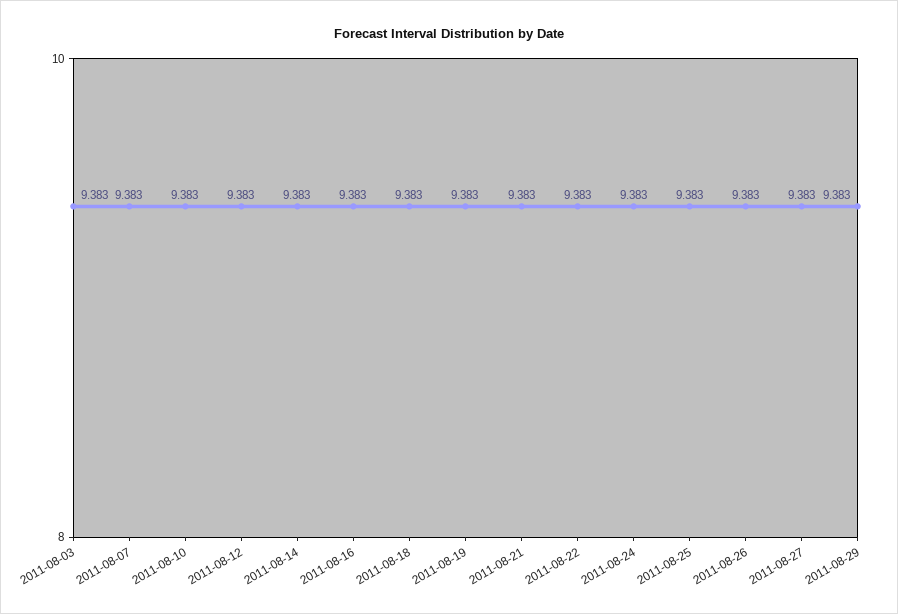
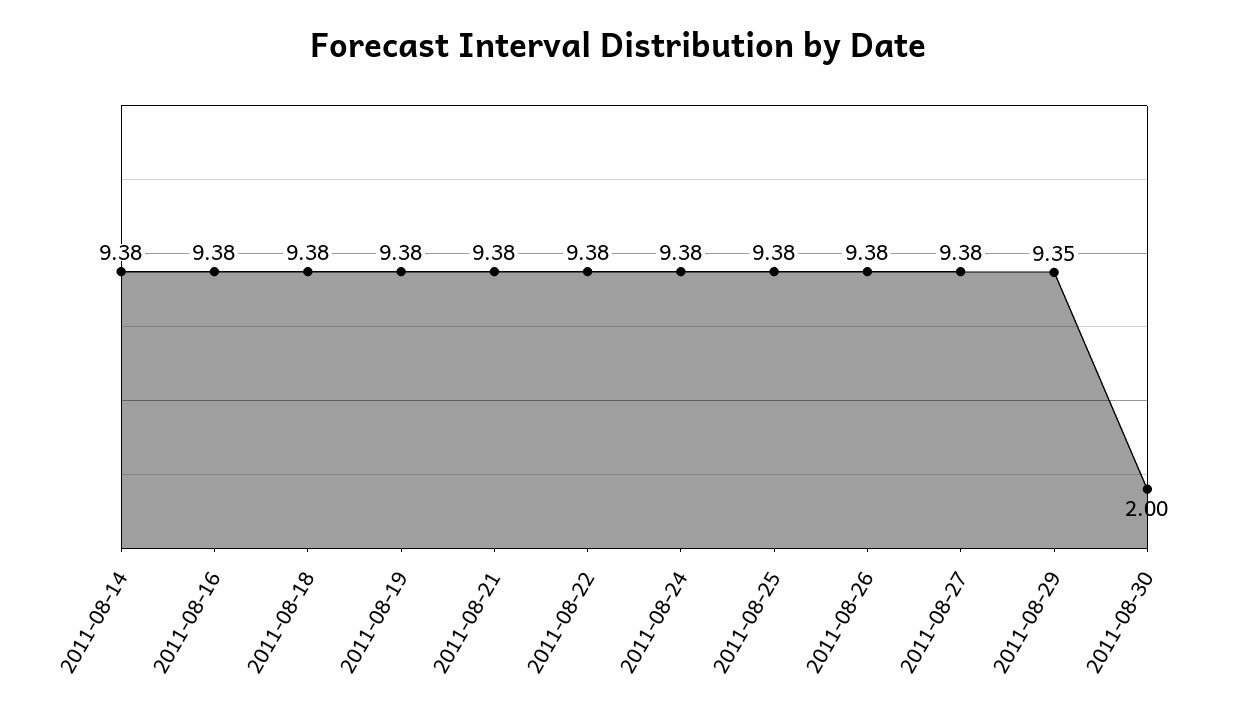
2011-08-03: 9.383 -> none
2011-08-07: 9.383 -> none
2011-08-10: 9.383 -> none
2011-08-12: 9.383 -> none
2011-08-29: 9.383 -> 9.35
2011-08-30: none -> 2

